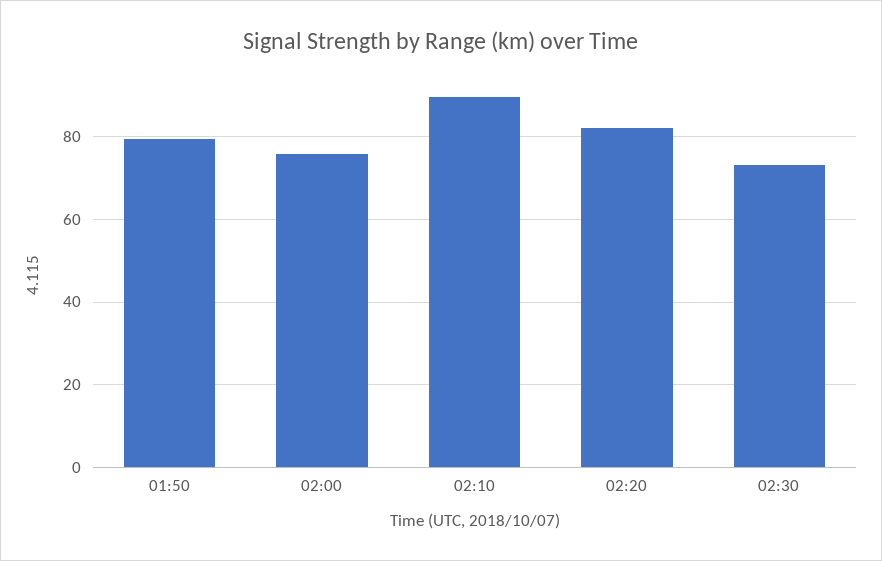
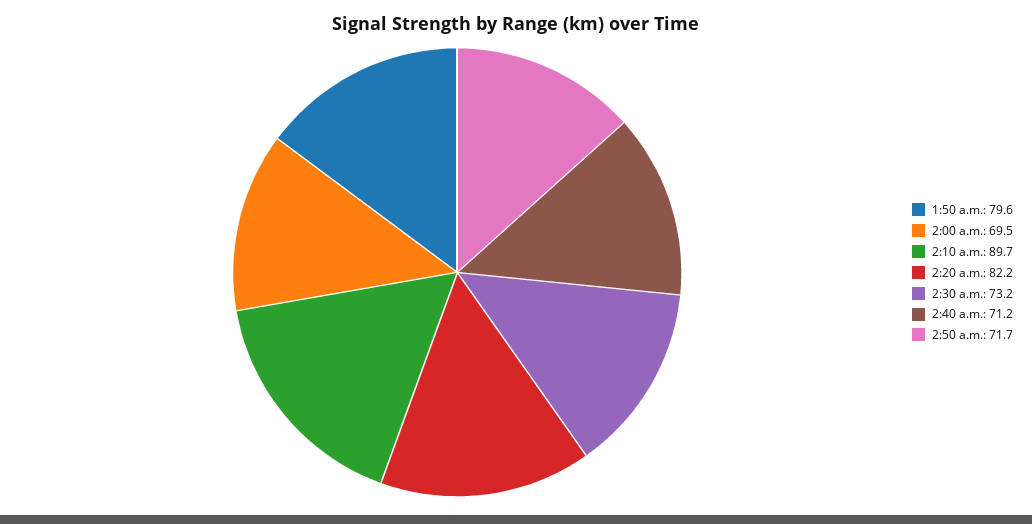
02:00: 76 -> 69.5
2:40 a.m.: none -> 71.2
2:50 a.m.: none -> 71.7

